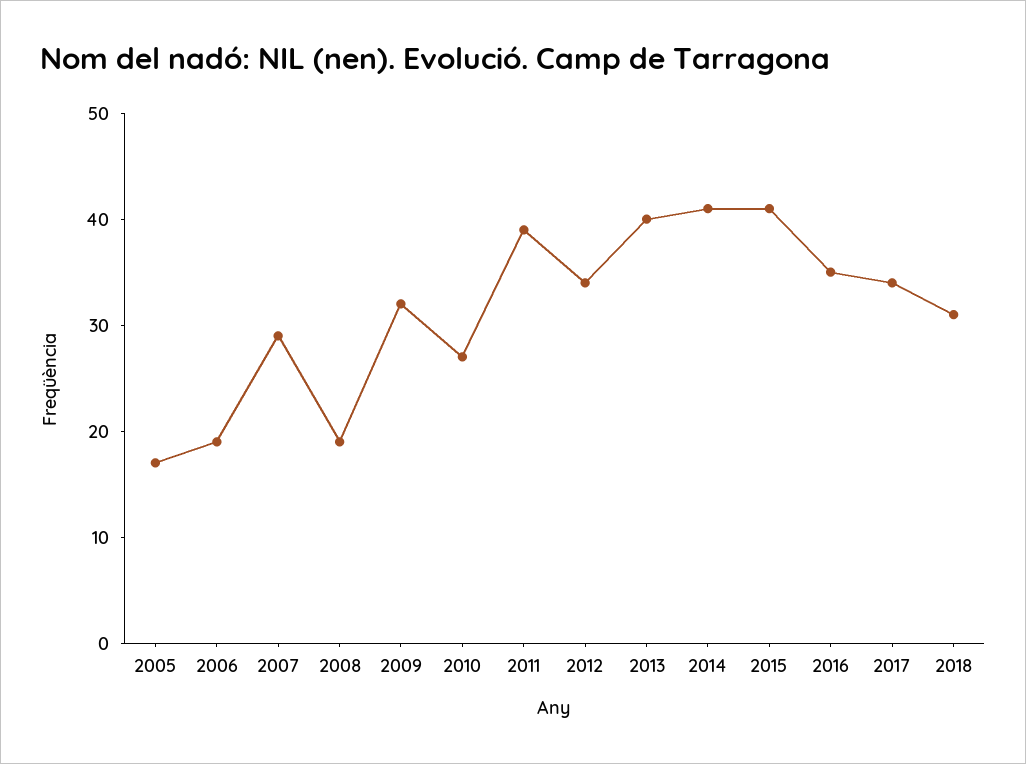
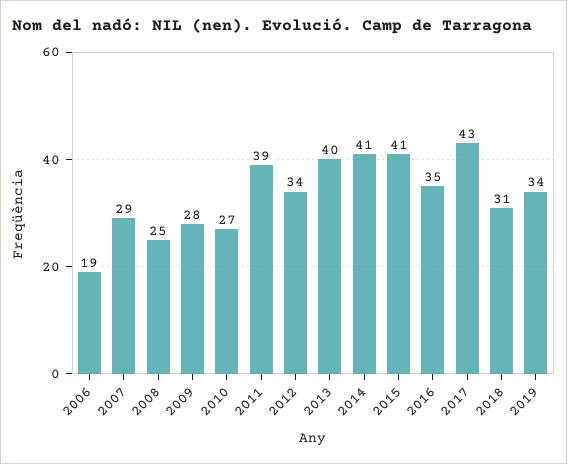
2005: 17 -> none
2008: 19 -> 25
2009: 32 -> 28
2017: 34 -> 43
2019: none -> 34

